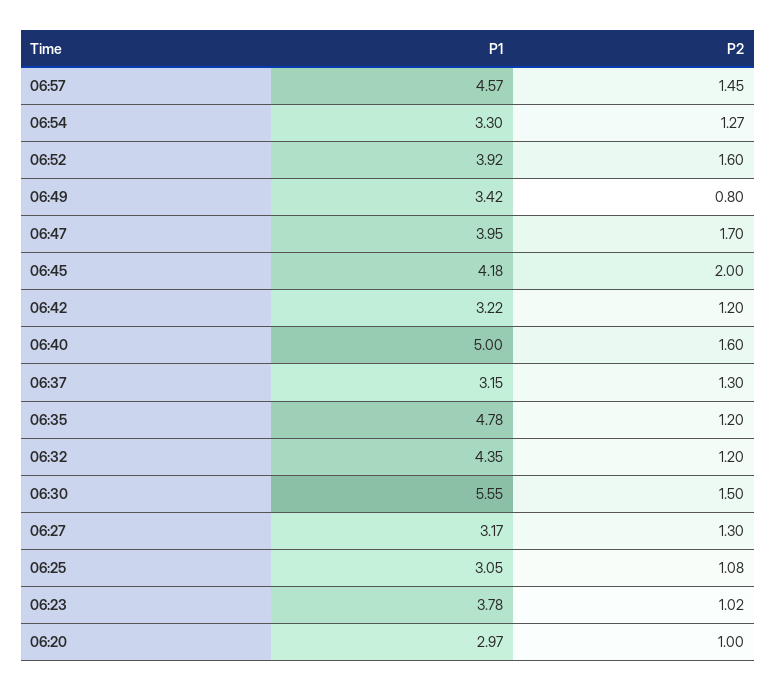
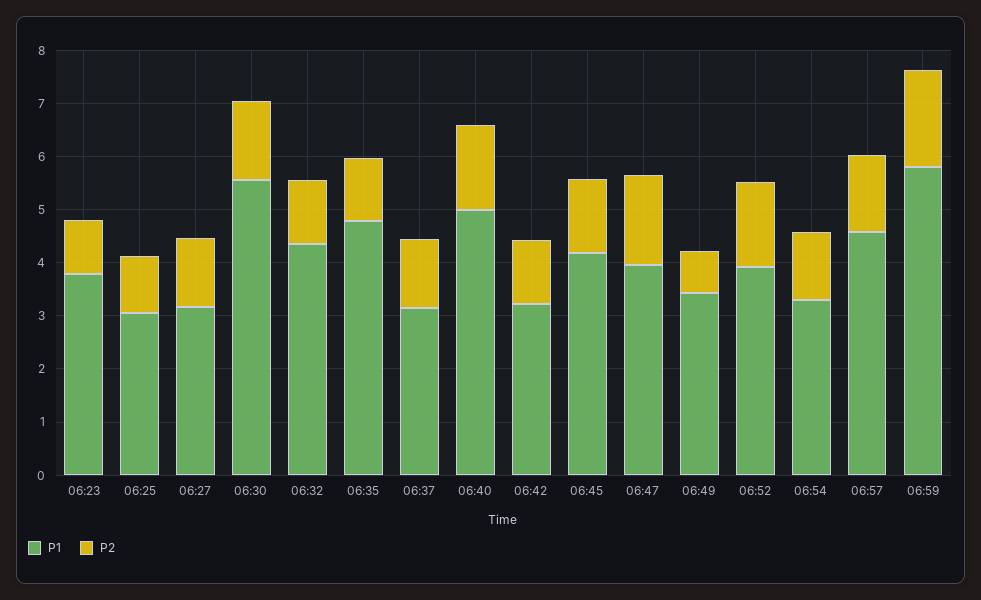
P2, 06:45: 2 -> 1.4
P1, 06:20: 2.97 -> none
P2, 06:20: 1 -> none
P1, 06:59: none -> 5.8
P2, 06:59: none -> 1.8

